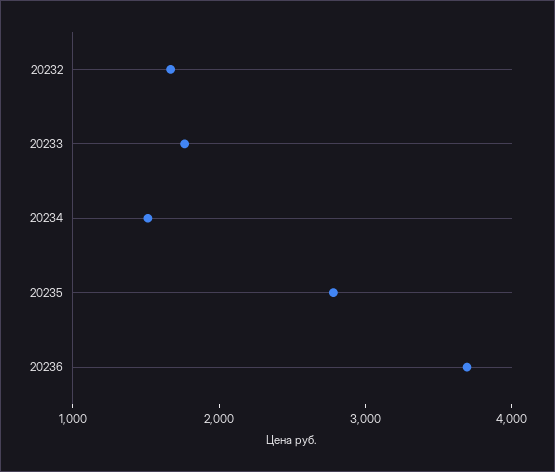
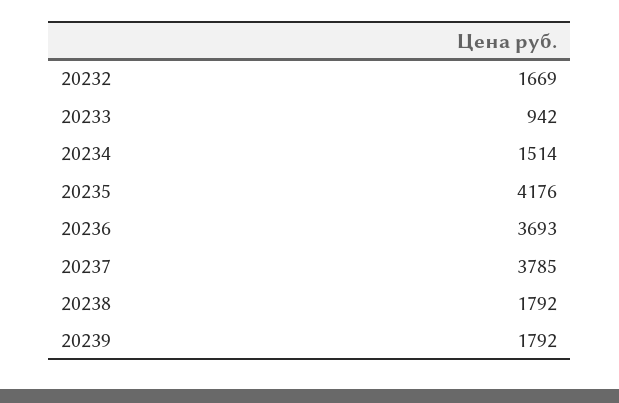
20233: 1800 -> 942
20235: 2800 -> 4176
20237: none -> 3785
20238: none -> 1792
20239: none -> 1792

